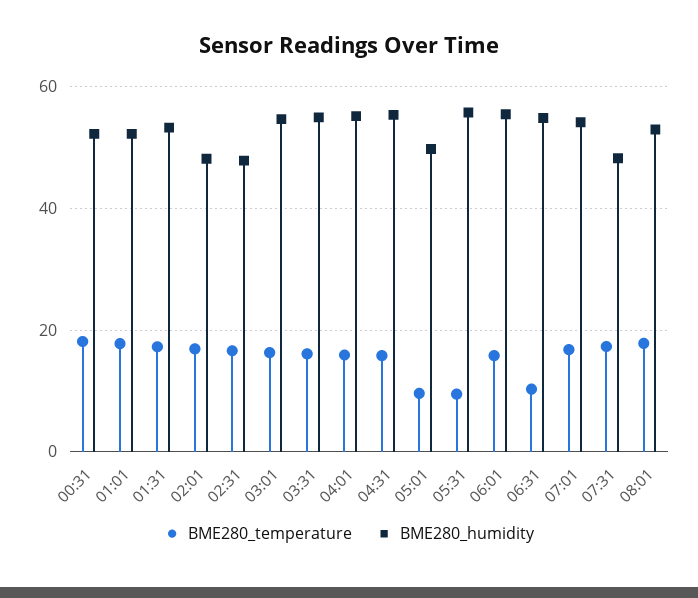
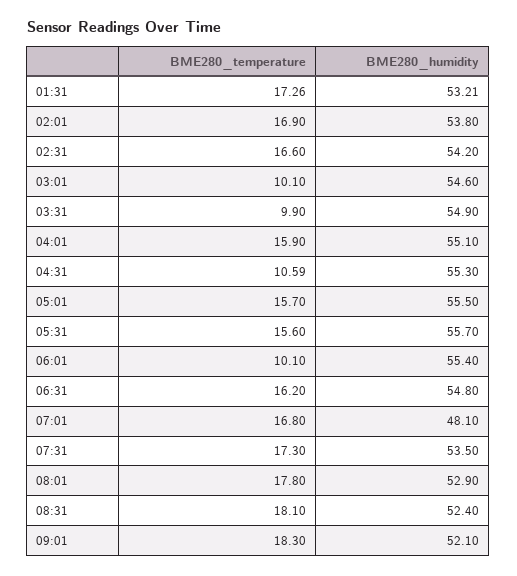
BME280_temperature, 00:31: 18 -> none
BME280_humidity, 00:31: 52 -> none
BME280_temperature, 01:01: 18 -> none
BME280_humidity, 01:01: 52 -> none
BME280_humidity, 02:01: 48 -> 53.8
BME280_humidity, 02:31: 48 -> 54.2
BME280_temperature, 03:01: 16 -> 10.1
BME280_temperature, 03:31: 16 -> 9.9
BME280_temperature, 04:31: 16 -> 10.59
BME280_temperature, 05:01: 10 -> 15.7
BME280_humidity, 05:01: 50 -> 55.5
BME280_temperature, 05:31: 10 -> 15.6
BME280_temperature, 06:01: 16 -> 10.1
BME280_temperature, 06:31: 10 -> 16.2
BME280_humidity, 07:01: 54 -> 48.1
BME280_humidity, 07:31: 48 -> 53.5
BME280_temperature, 08:31: none -> 18.1
BME280_humidity, 08:31: none -> 52.4
BME280_temperature, 09:01: none -> 18.3
BME280_humidity, 09:01: none -> 52.1

